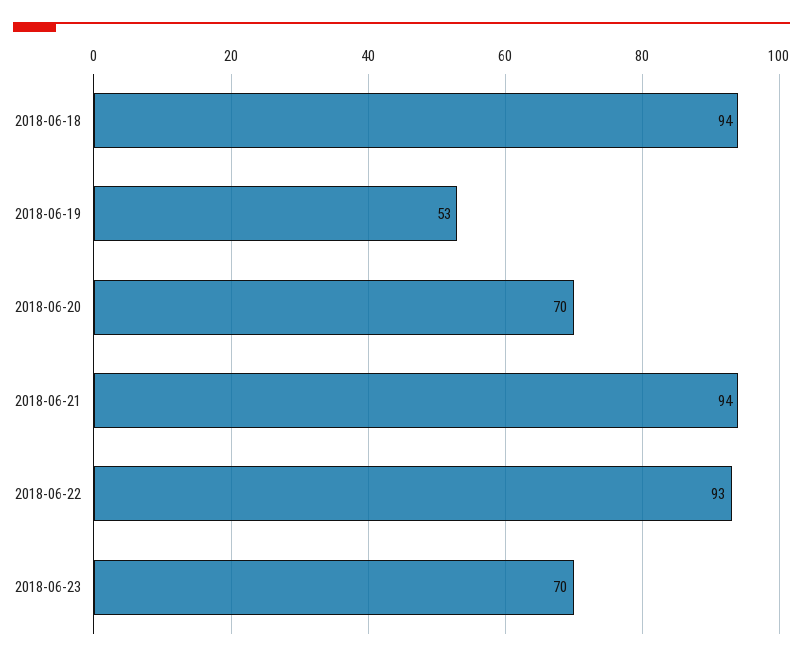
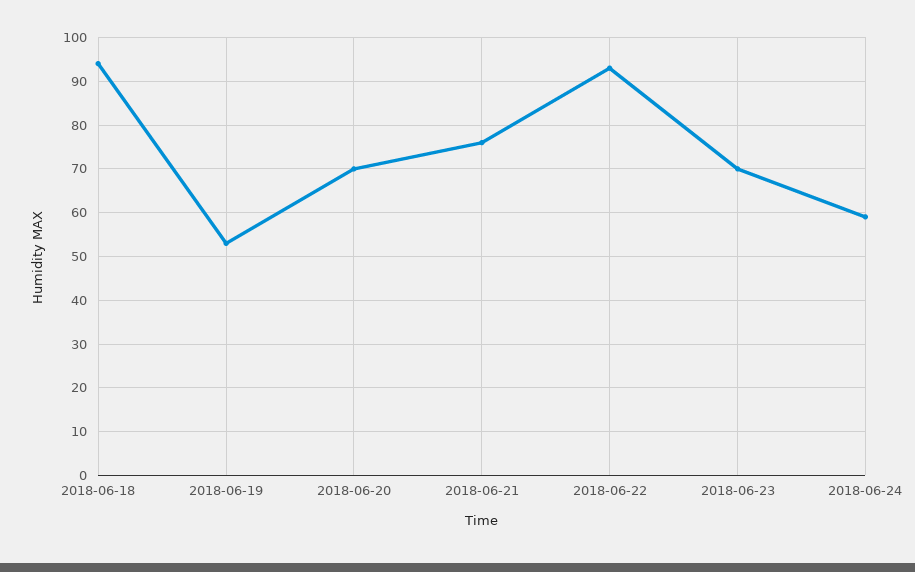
2018-06-21: 94 -> 75
2018-06-24: none -> 60

